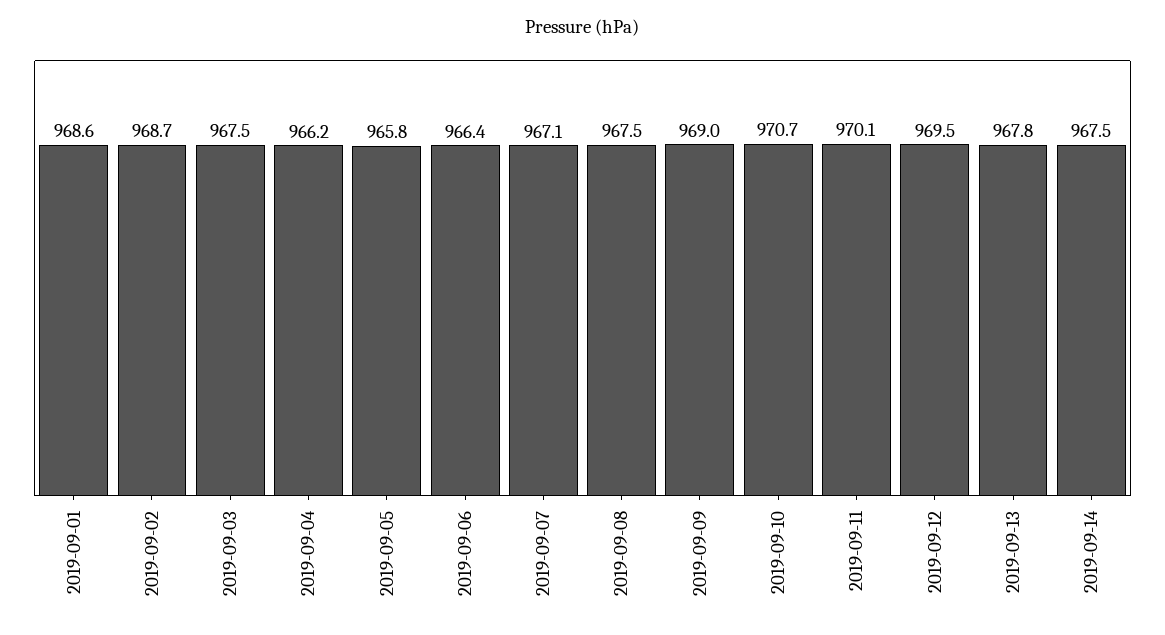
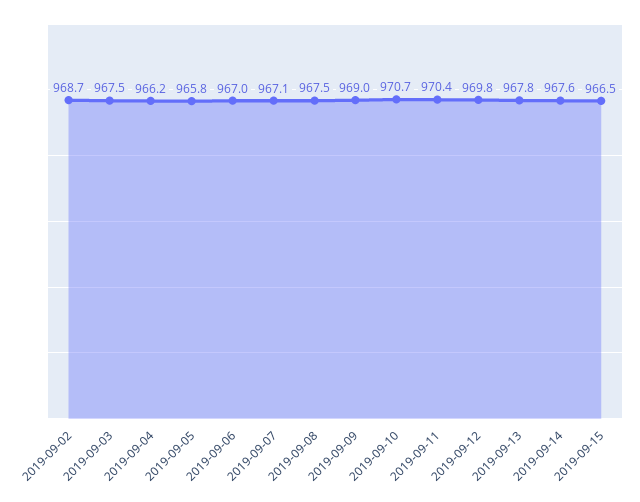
2019-09-01: 968.6 -> none
2019-09-06: 966.4 -> 967
2019-09-11: 970.1 -> 970.4
2019-09-12: 969.5 -> 969.8
2019-09-14: 967.5 -> 967.6
2019-09-15: none -> 966.5

